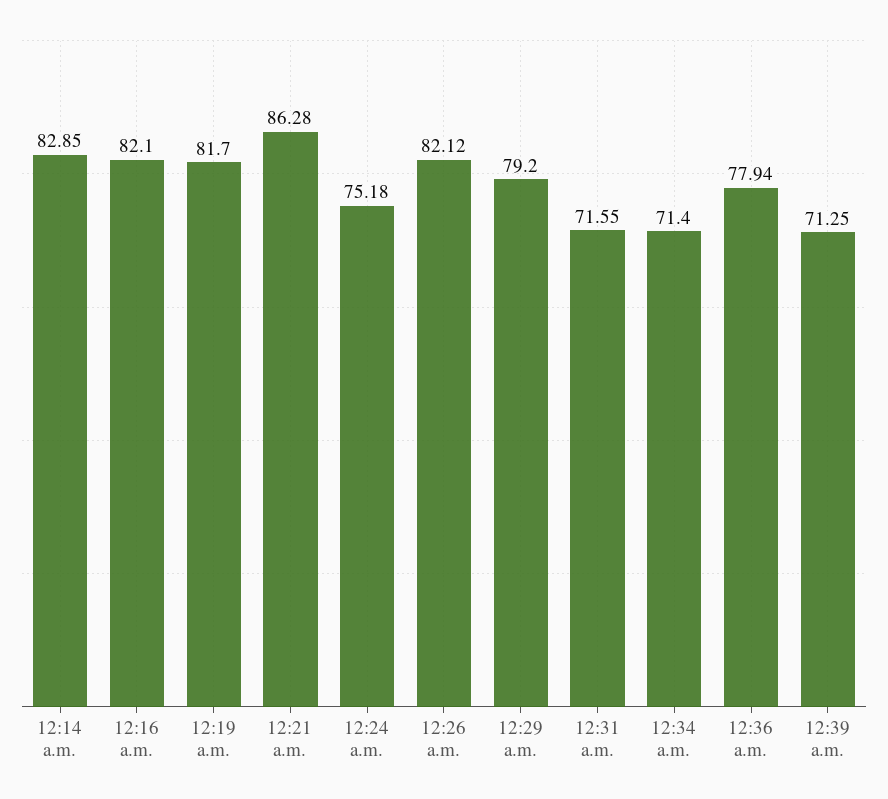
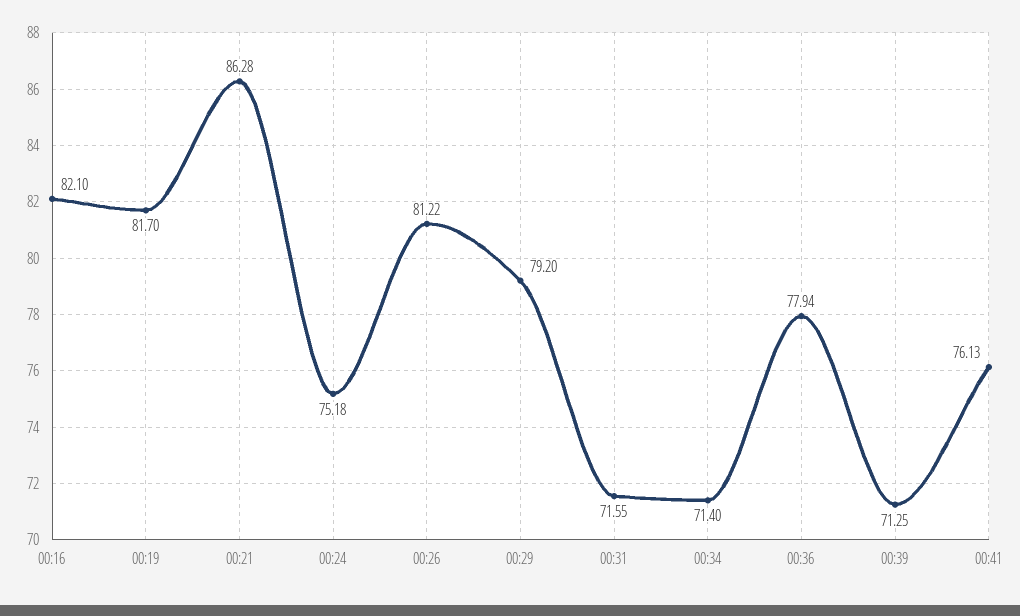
12:14 a.m.: 82.85 -> none
12:26 a.m.: 82.12 -> 81.22
00:41: none -> 76.13

